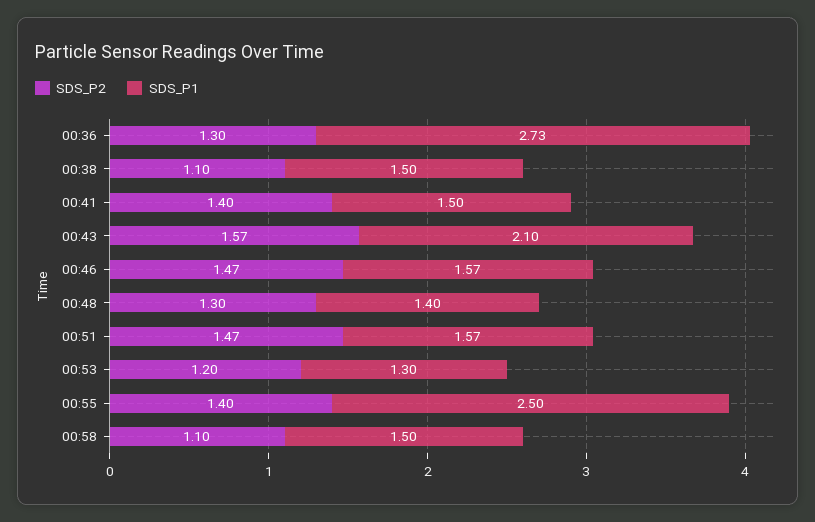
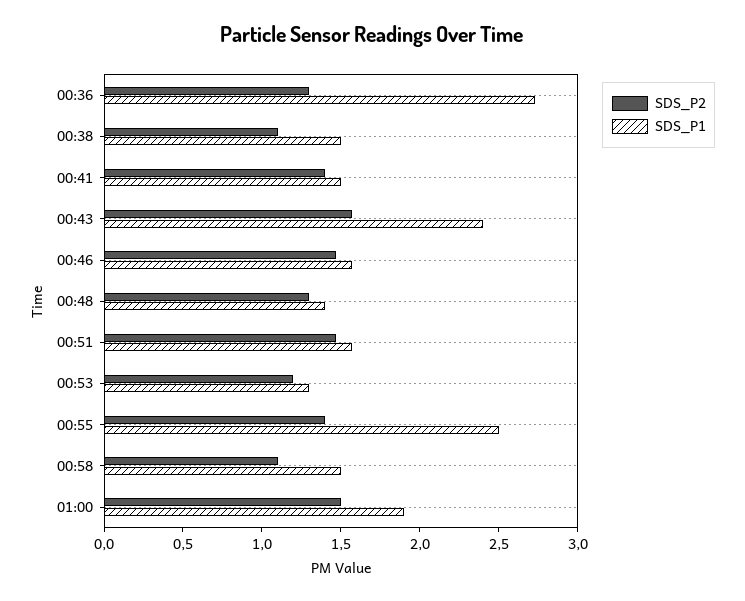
SDS_P1, 00:43: 2.1 -> 2.4
SDS_P2, 01:00: none -> 1.5
SDS_P1, 01:00: none -> 1.9

